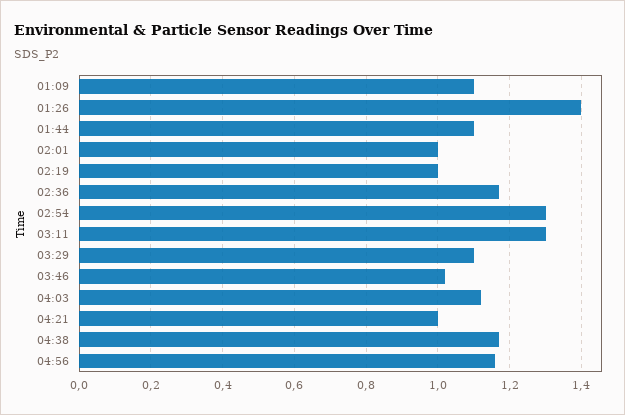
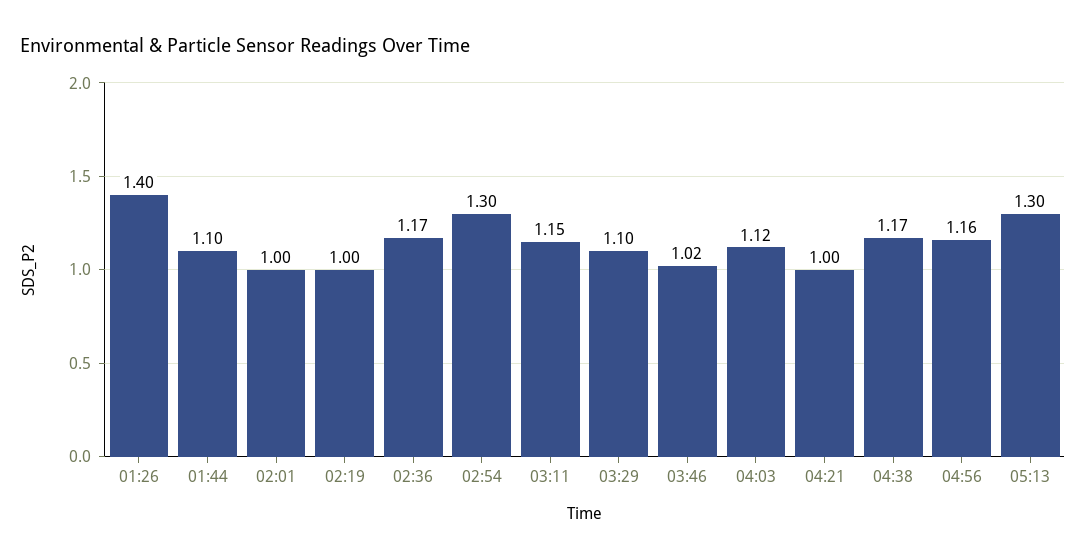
01:09: 1.1 -> none
03:11: 1.3 -> 1.15
05:13: none -> 1.3

